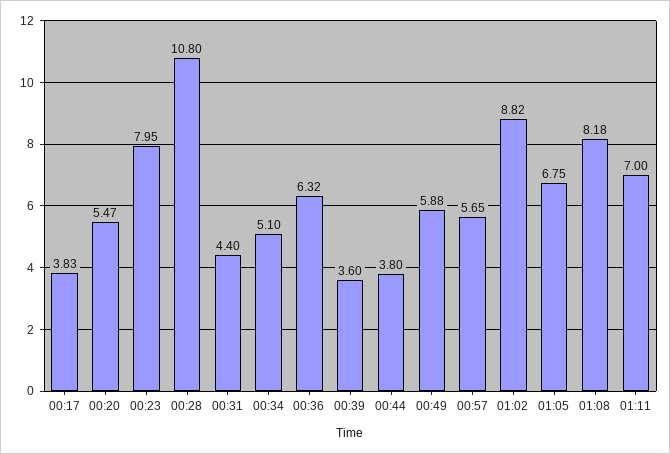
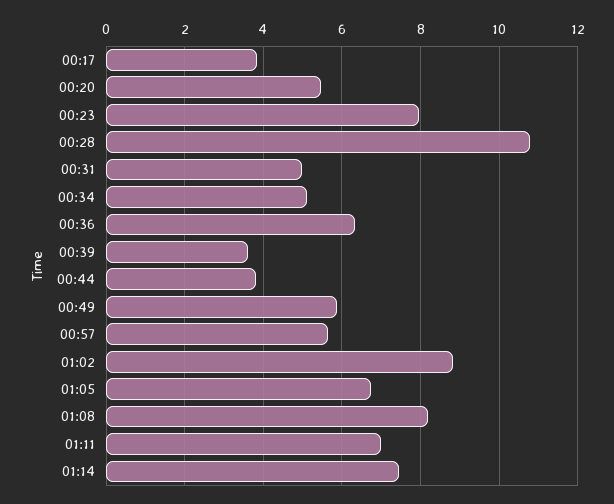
00:31: 4.4 -> 5
01:14: none -> 7.4

